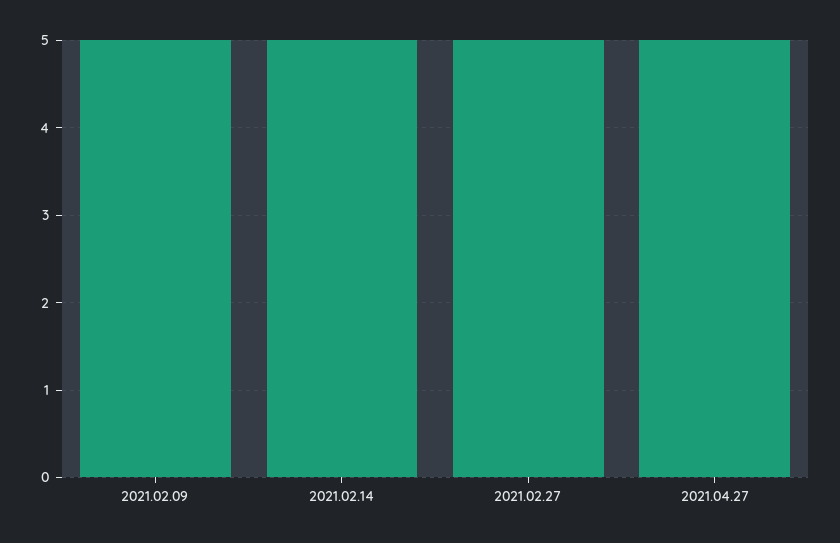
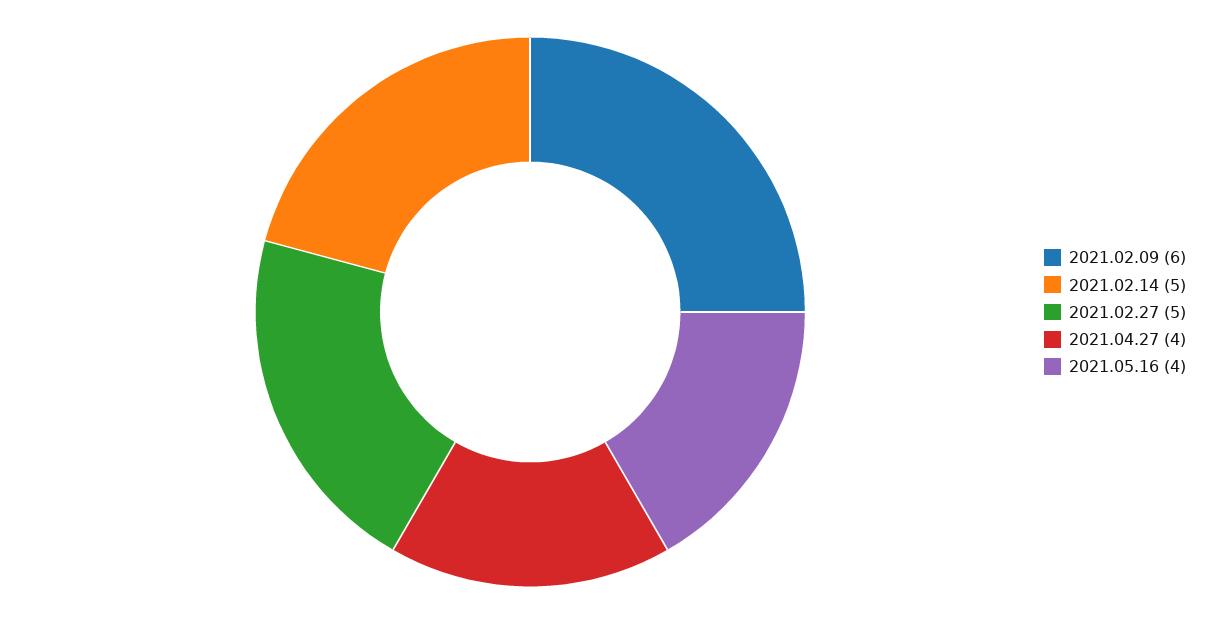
2021.02.09: 5 -> 6
2021.04.27: 5 -> 4
2021.05.16: none -> 4

